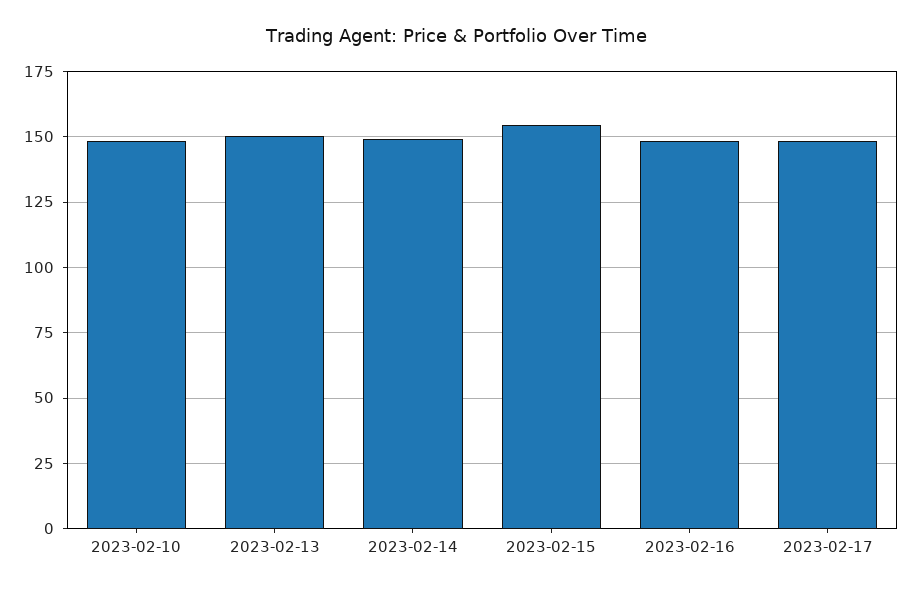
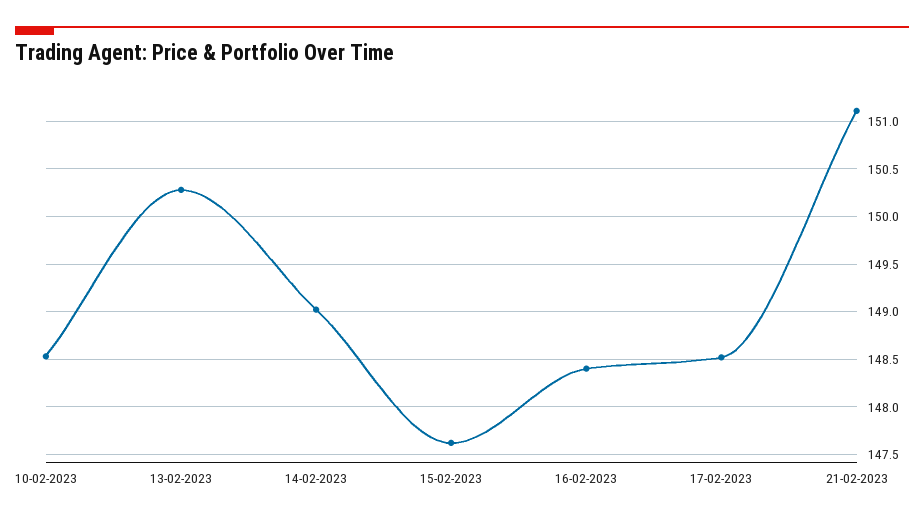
2023-02-15: 155 -> 147.6
21-02-2023: none -> 151.1

